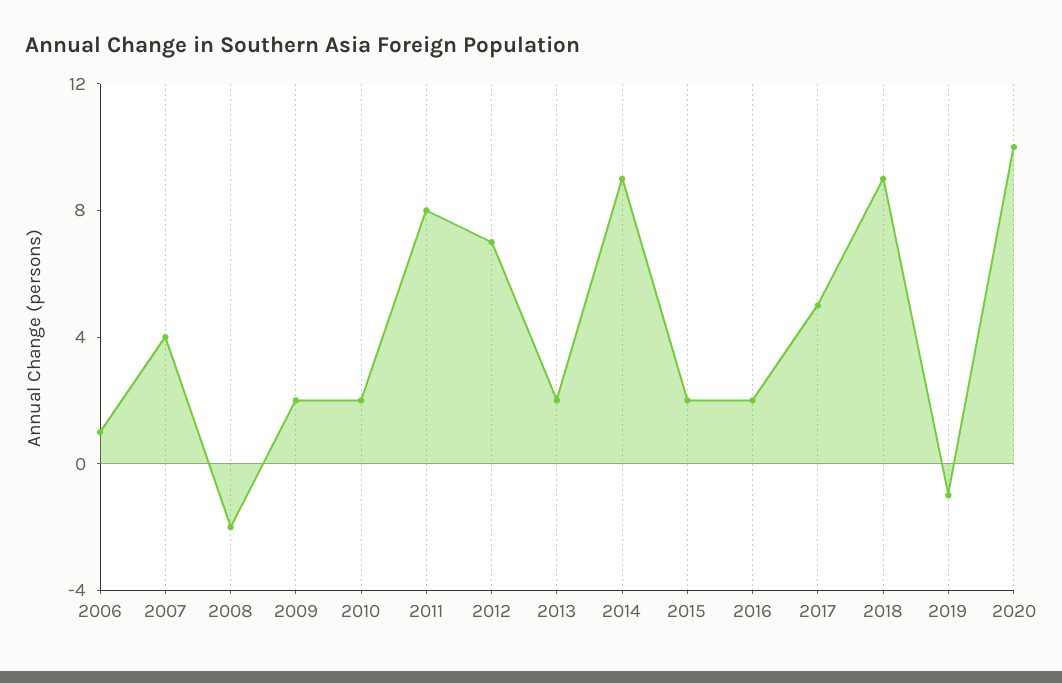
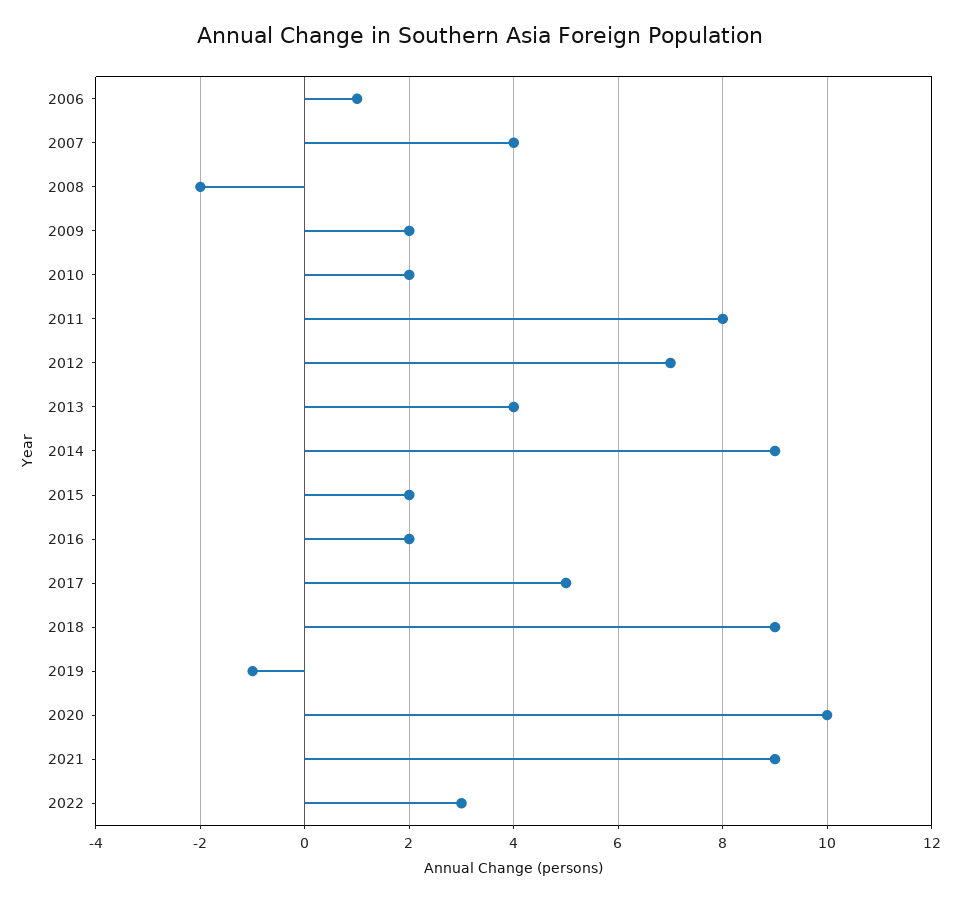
2013: 2 -> 4
2021: none -> 9
2022: none -> 3

